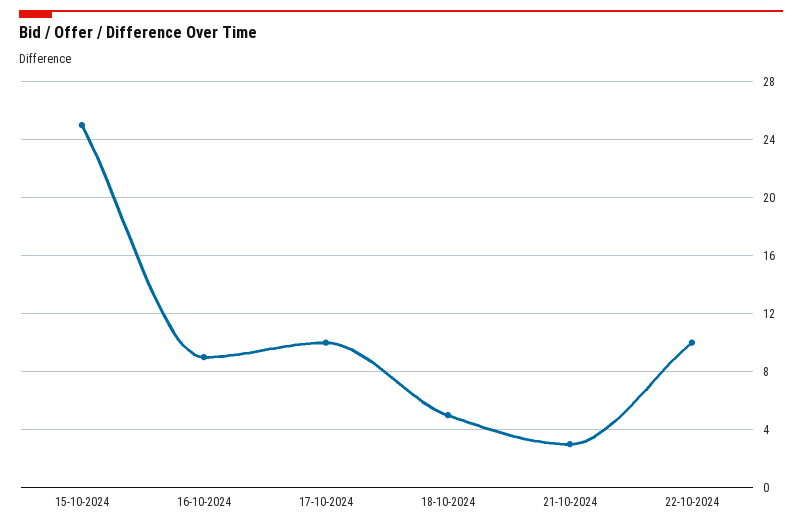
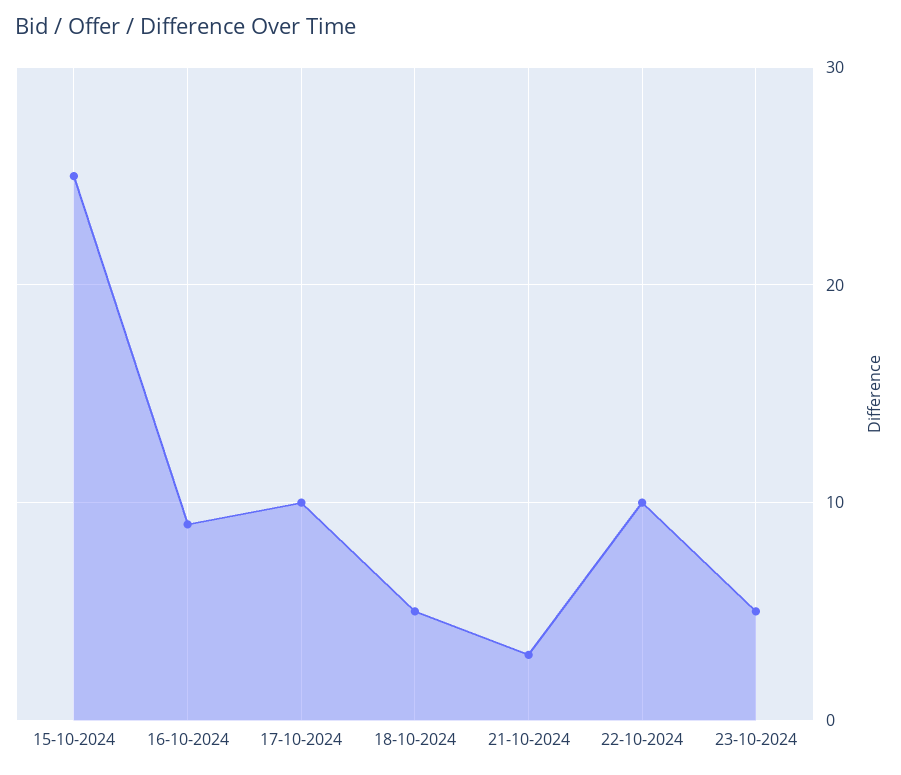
23-10-2024: none -> 5

